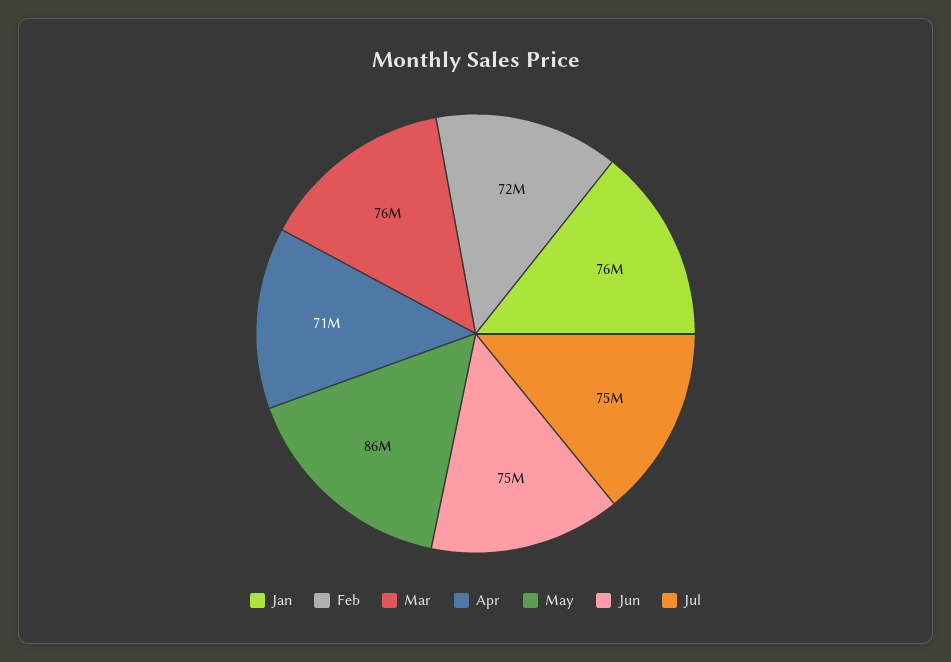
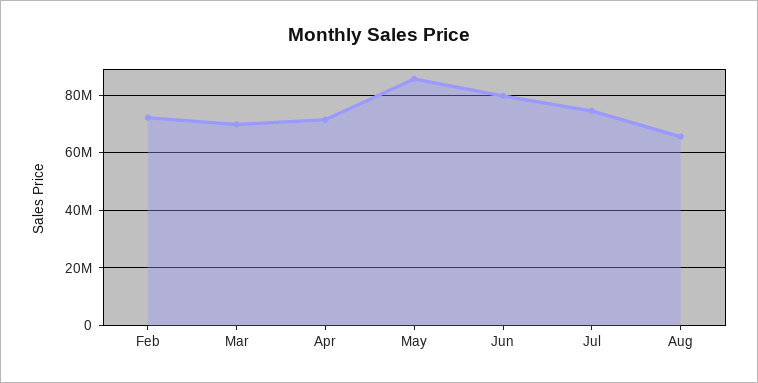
Jan: 76000000 -> none
Mar: 76000000 -> 70000000
Jun: 75000000 -> 80000000
Aug: none -> 65000000

